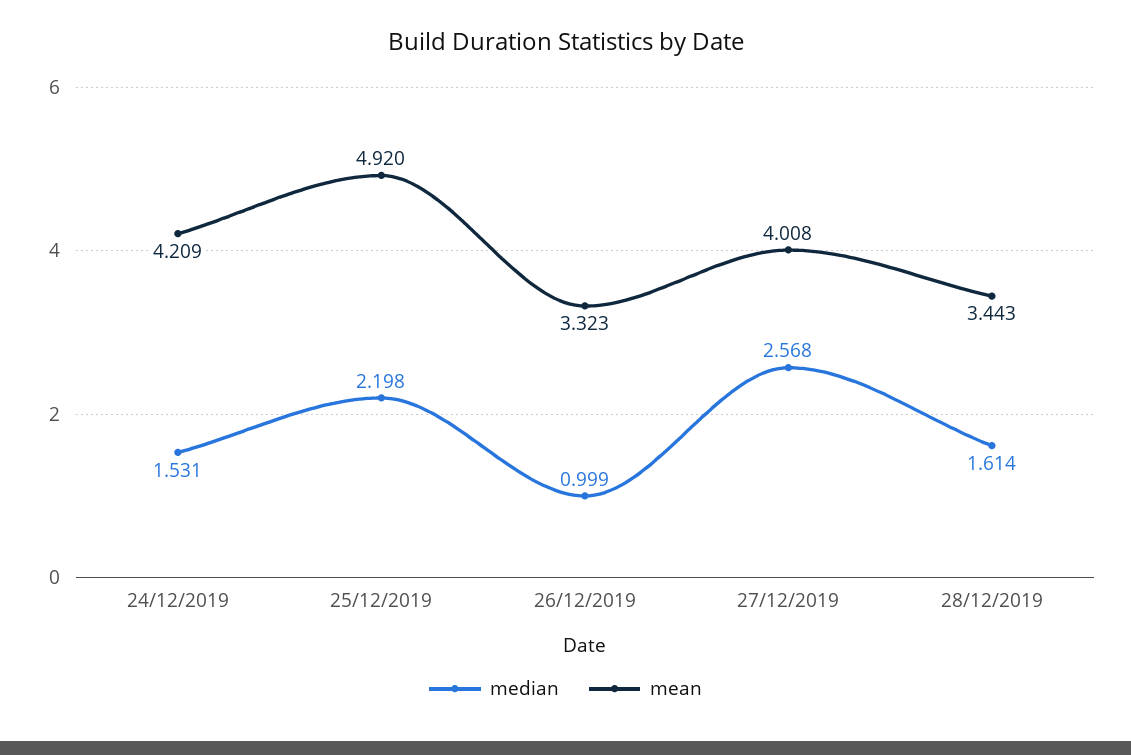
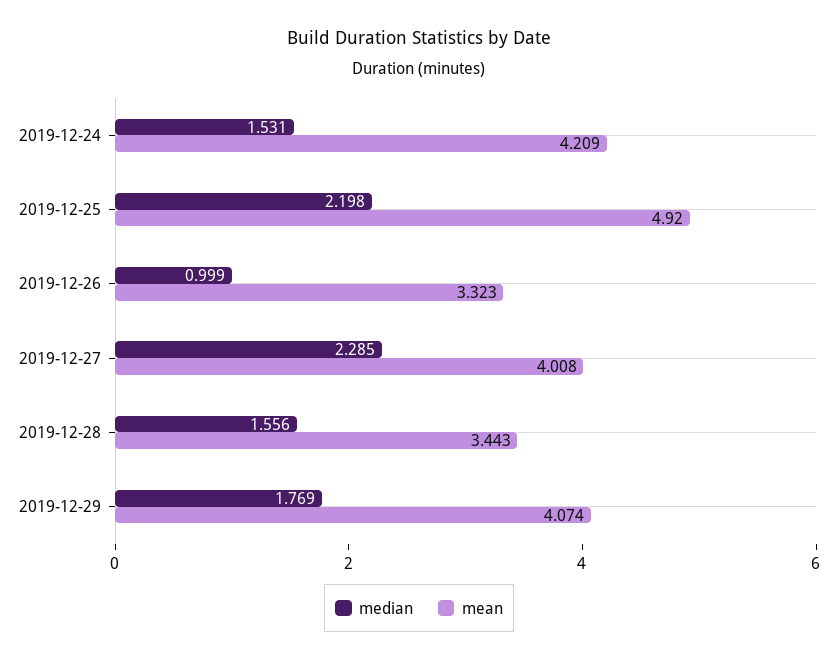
median, 27/12/2019: 2.568 -> 2.285
median, 28/12/2019: 1.614 -> 1.556
median, 2019-12-29: none -> 1.769
mean, 2019-12-29: none -> 4.074

